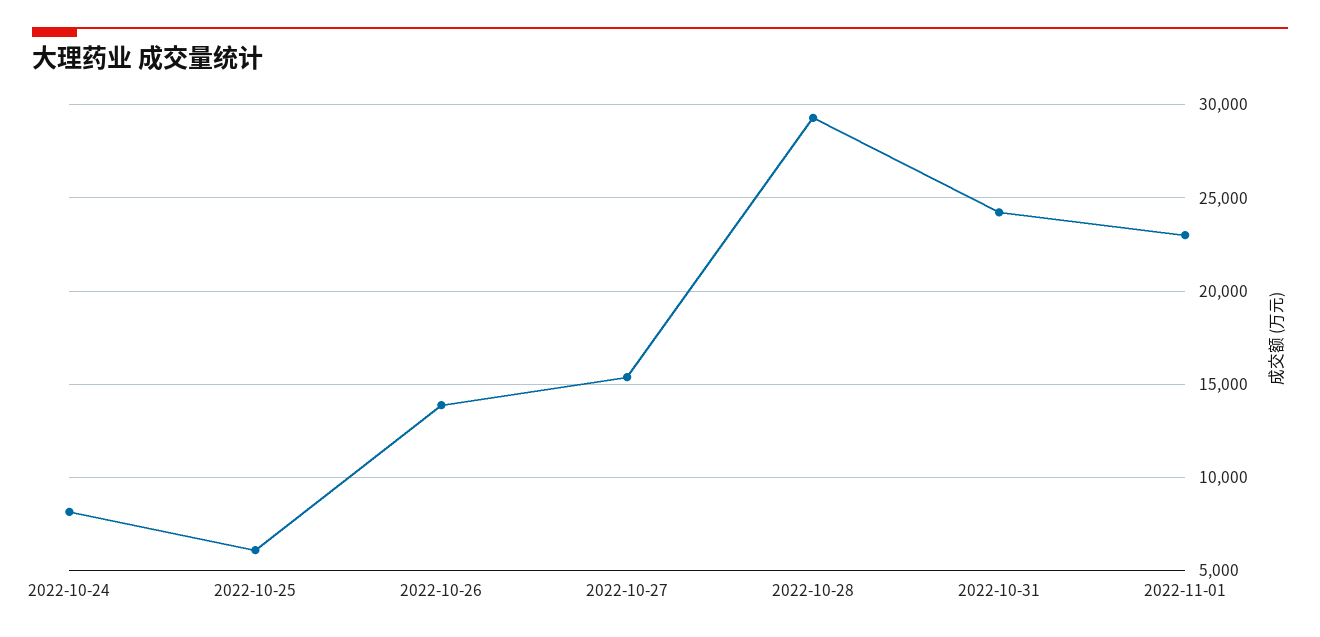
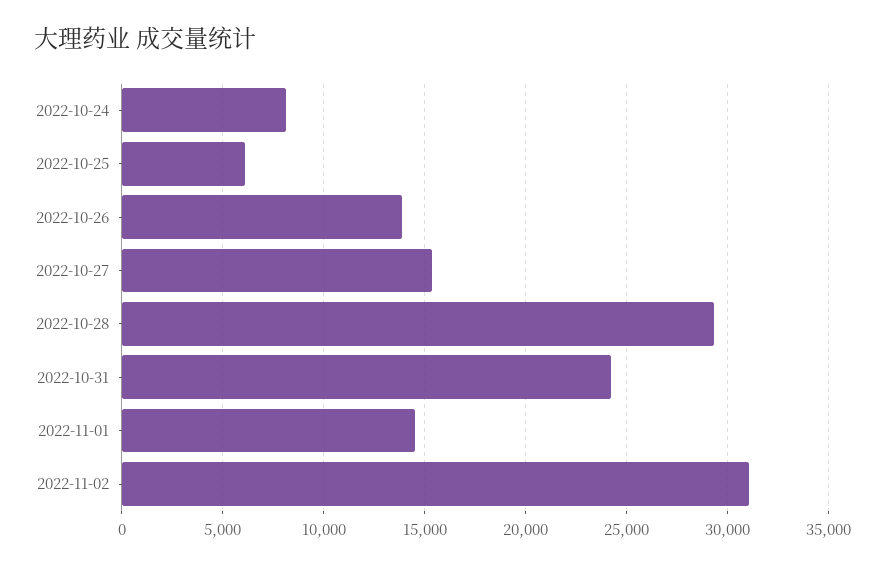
2022-11-01: 23000 -> 14500
2022-11-02: none -> 31000

